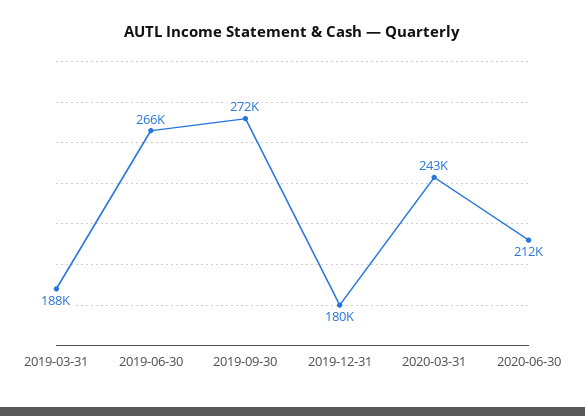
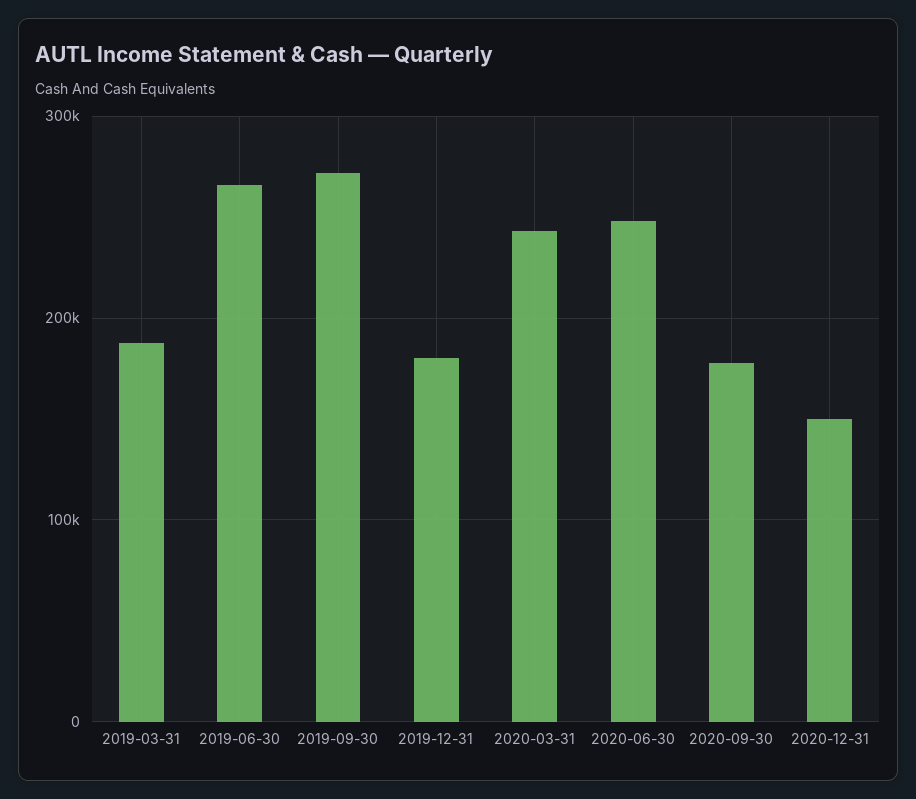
2020-06-30: 212000 -> 250000
2020-09-30: none -> 180000
2020-12-31: none -> 150000

